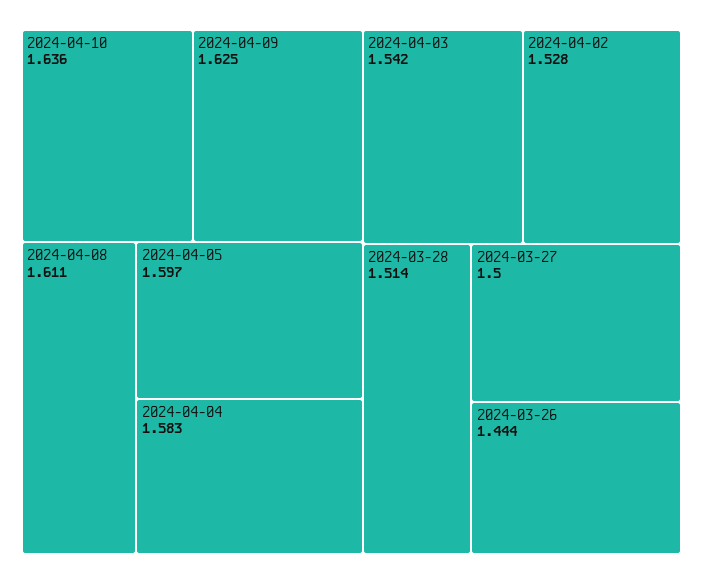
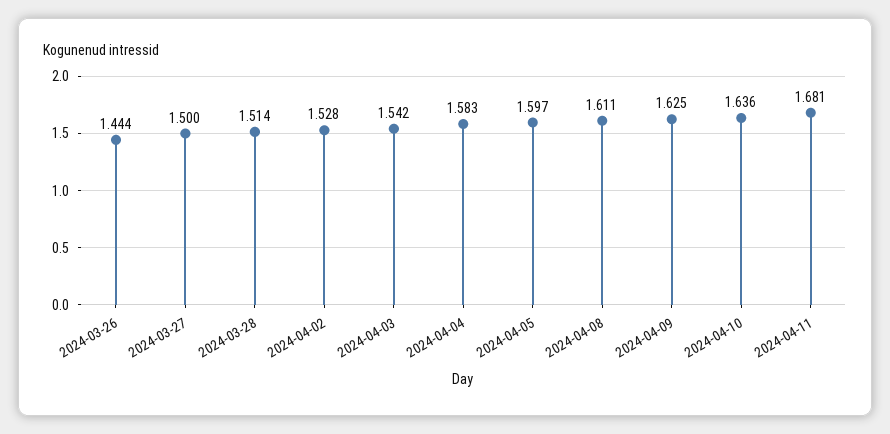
2024-04-11: none -> 1.681

